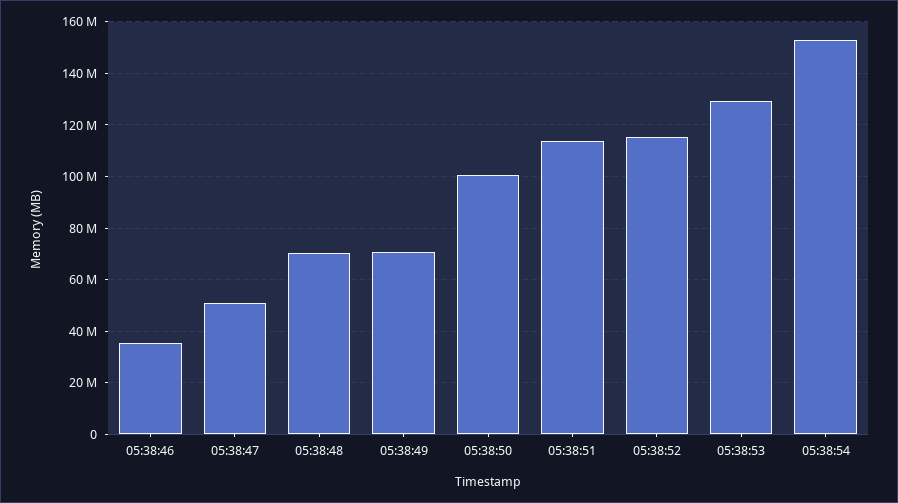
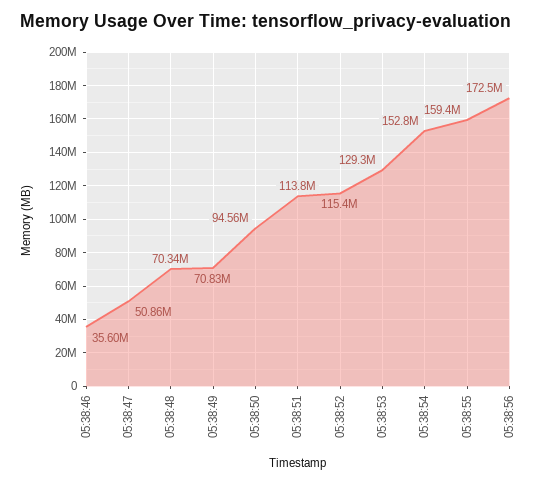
05:38:50: 100000000 -> 94560000
05:38:55: none -> 159400000
05:38:56: none -> 172500000

